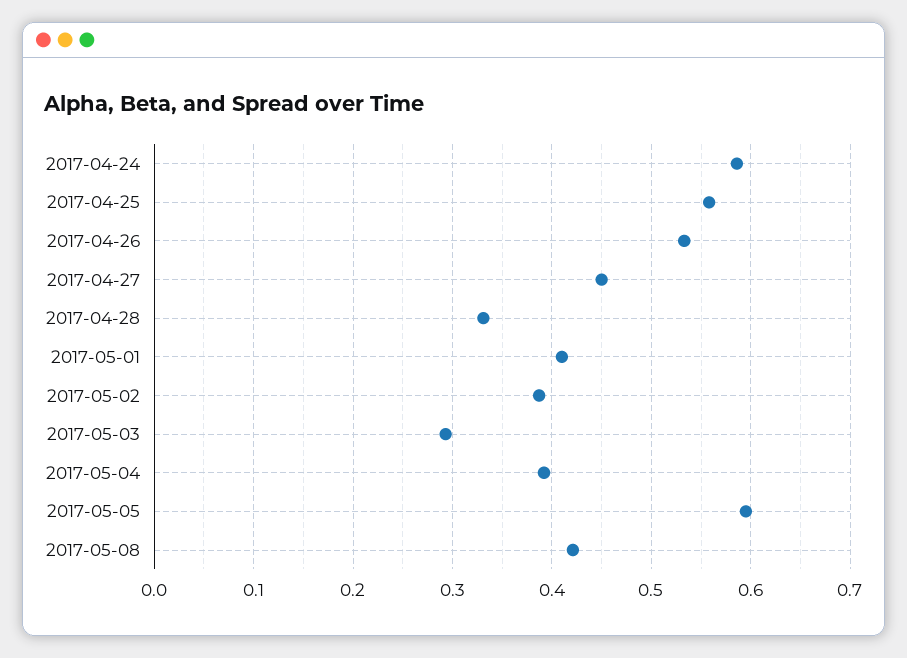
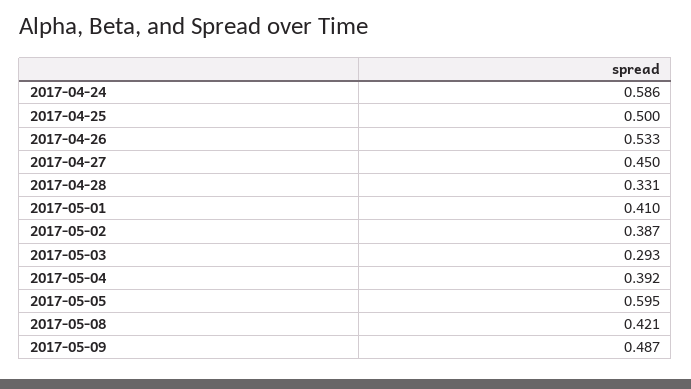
2017-04-25: 0.56 -> 0.5
2017-05-09: none -> 0.487

